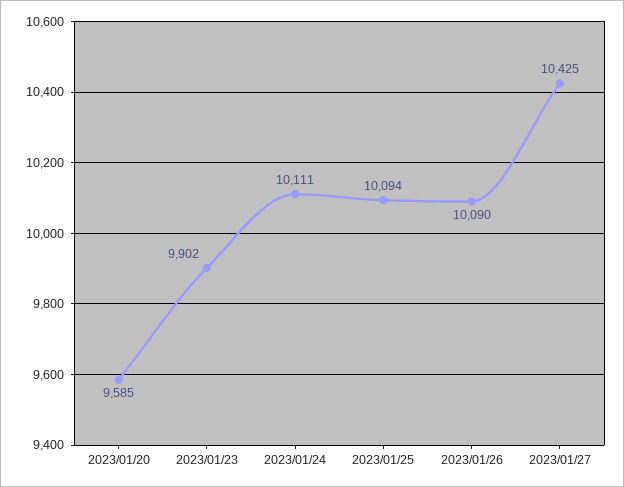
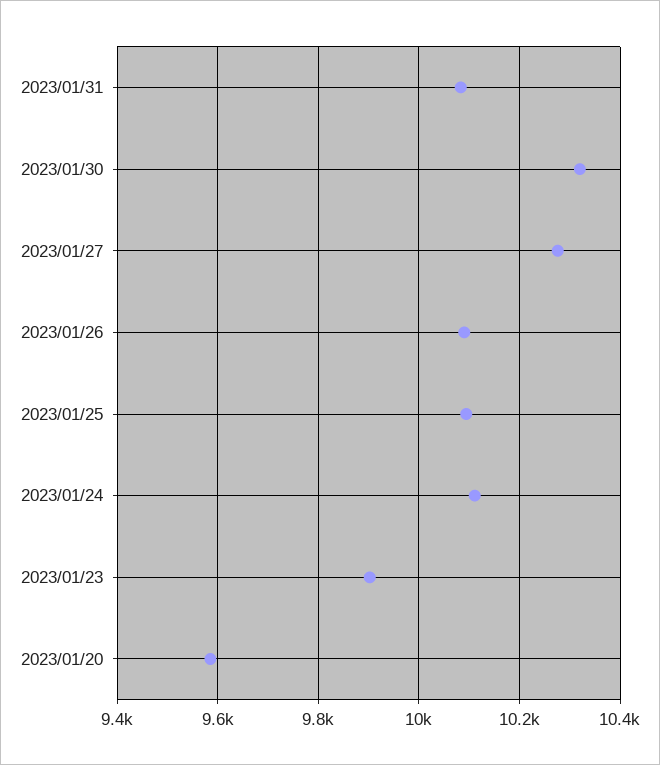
2023/01/27: 10425 -> 10280
2023/01/31: none -> 10080
2023/01/30: none -> 10320

